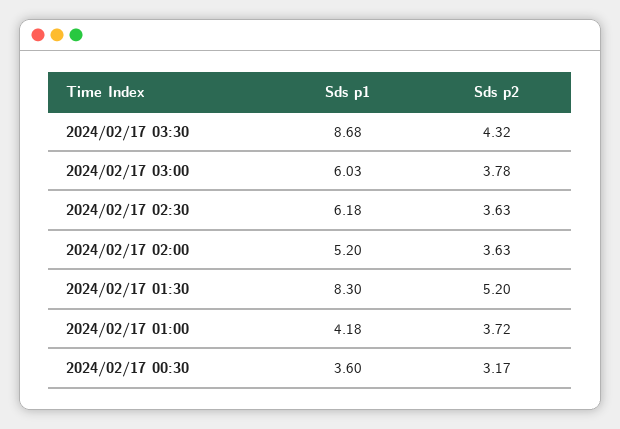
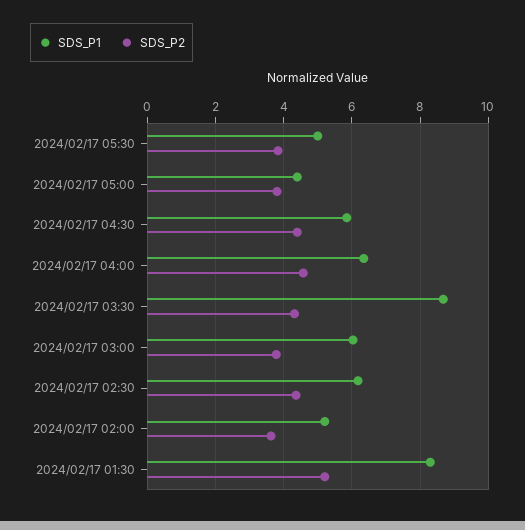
Sds p2, 2024/02/17 02:30: 3.63 -> 4.4
Sds p1, 2024/02/17 01:00: 4.18 -> none
Sds p2, 2024/02/17 01:00: 3.72 -> none
Sds p1, 2024/02/17 00:30: 3.6 -> none
Sds p2, 2024/02/17 00:30: 3.17 -> none
Sds p1, 2024/02/17 05:30: none -> 5
Sds p2, 2024/02/17 05:30: none -> 3.8
Sds p1, 2024/02/17 05:00: none -> 4.4
Sds p2, 2024/02/17 05:00: none -> 3.8
Sds p1, 2024/02/17 04:30: none -> 5.8
Sds p2, 2024/02/17 04:30: none -> 4.4
Sds p1, 2024/02/17 04:00: none -> 6.4
Sds p2, 2024/02/17 04:00: none -> 4.6

